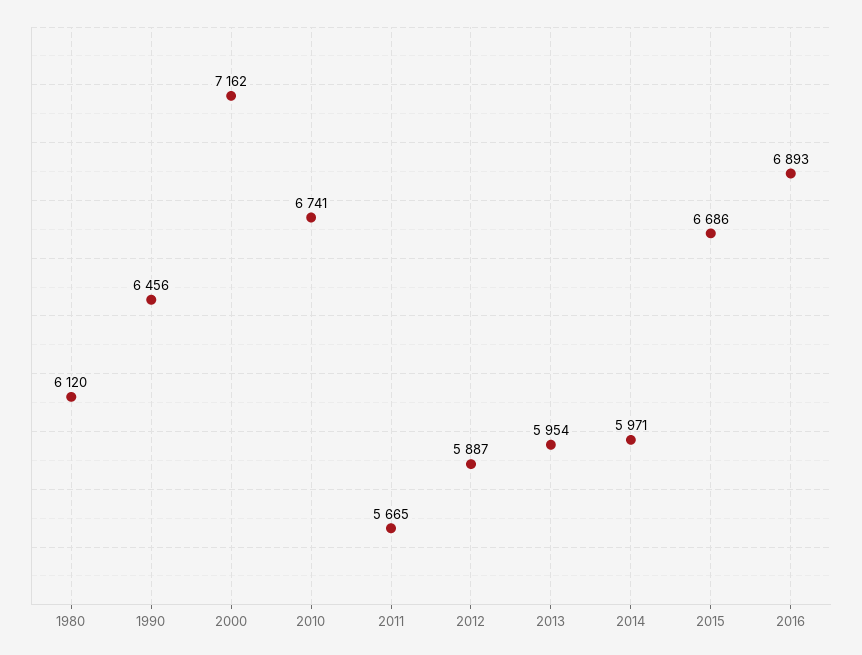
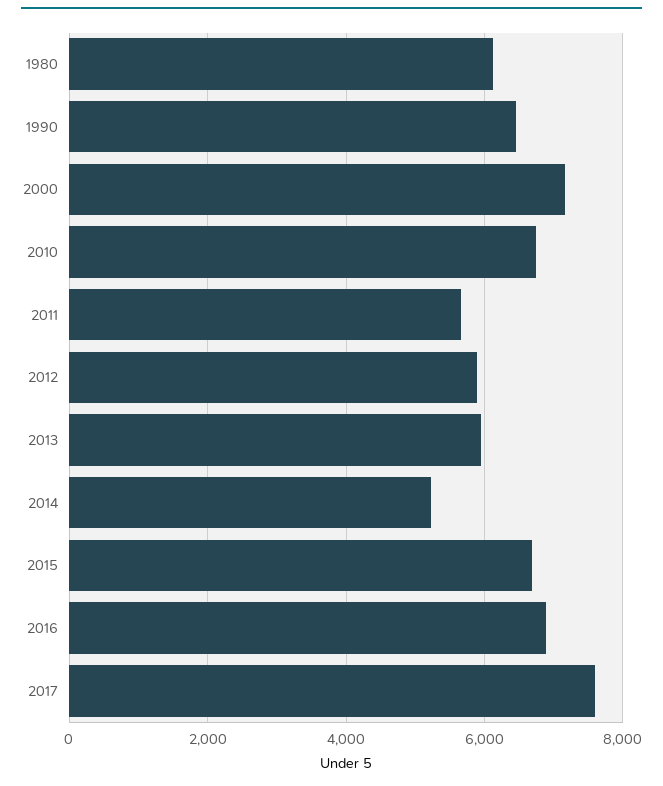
2014: 5971 -> 5200
2017: none -> 7600

